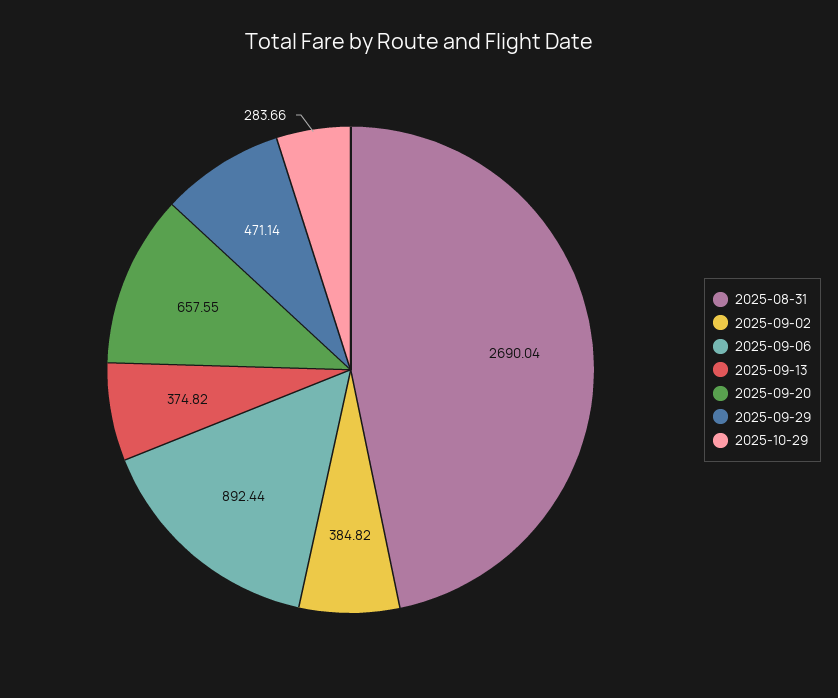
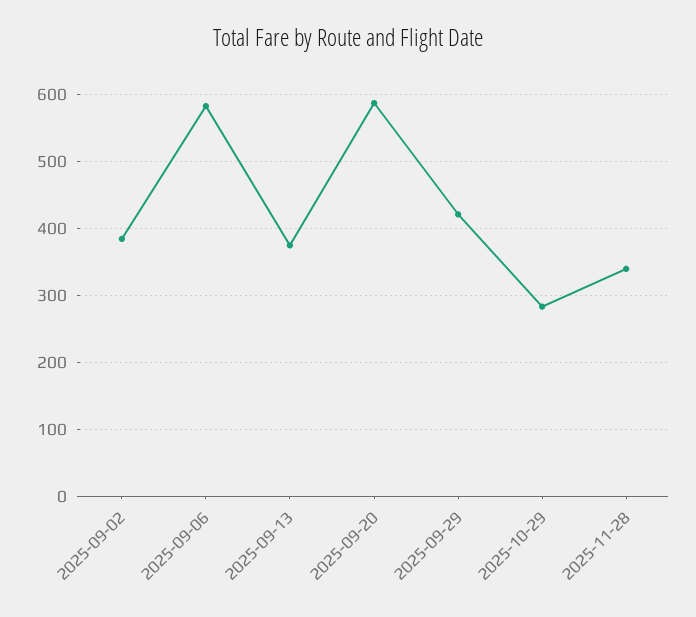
2025-08-31: 2690.04 -> none
2025-09-06: 892.44 -> 580
2025-09-20: 657.55 -> 590
2025-09-29: 471.14 -> 420
2025-11-28: none -> 340

